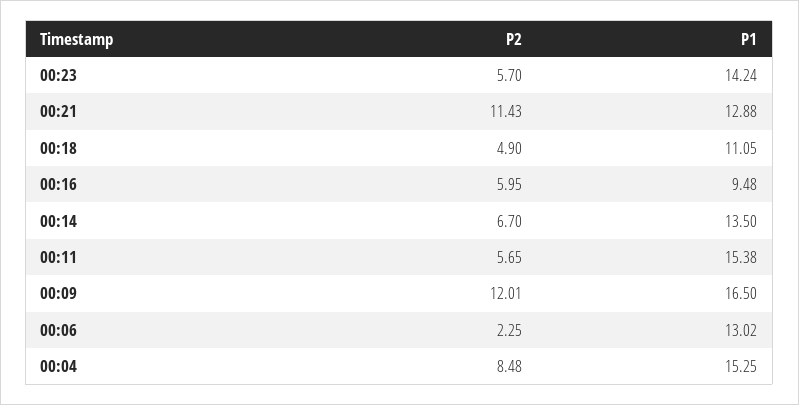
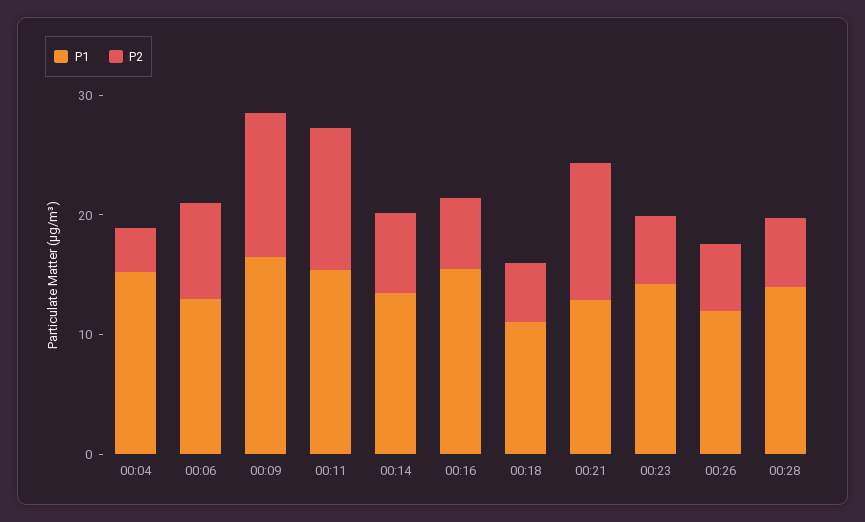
P1, 00:16: 9.48 -> 16
P2, 00:11: 5.65 -> 12
P2, 00:06: 2.25 -> 8
P2, 00:04: 8.48 -> 4
P1, 00:26: none -> 12
P2, 00:26: none -> 6
P1, 00:28: none -> 14
P2, 00:28: none -> 6

